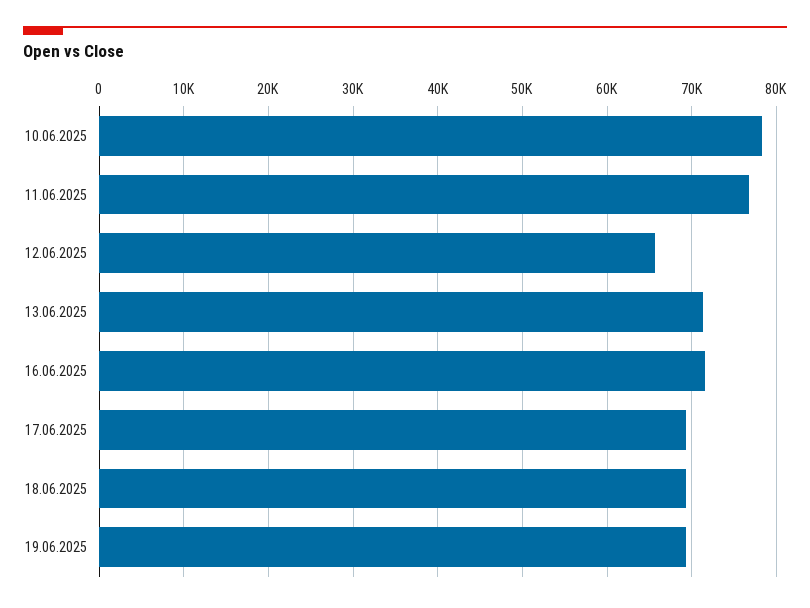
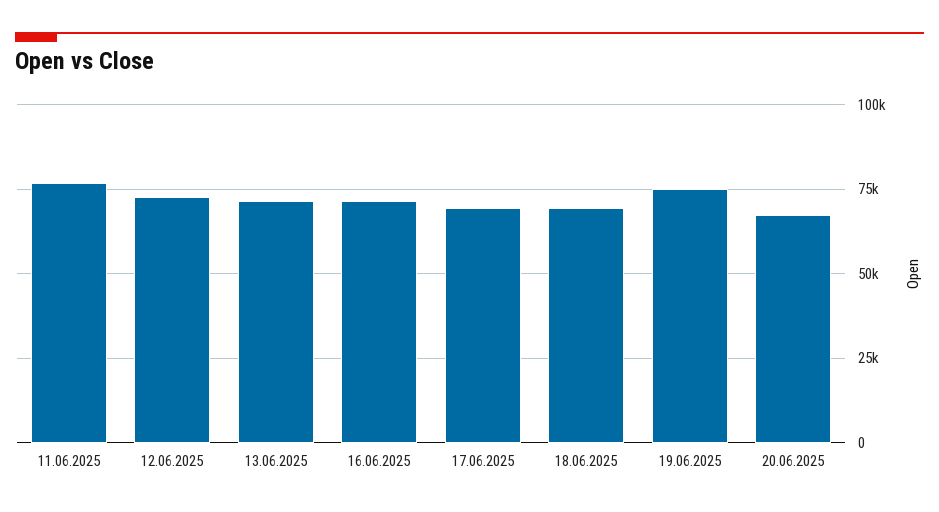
10.06.2025: 78000 -> none
12.06.2025: 66000 -> 72500
19.06.2025: 69000 -> 75000
20.06.2025: none -> 67500

